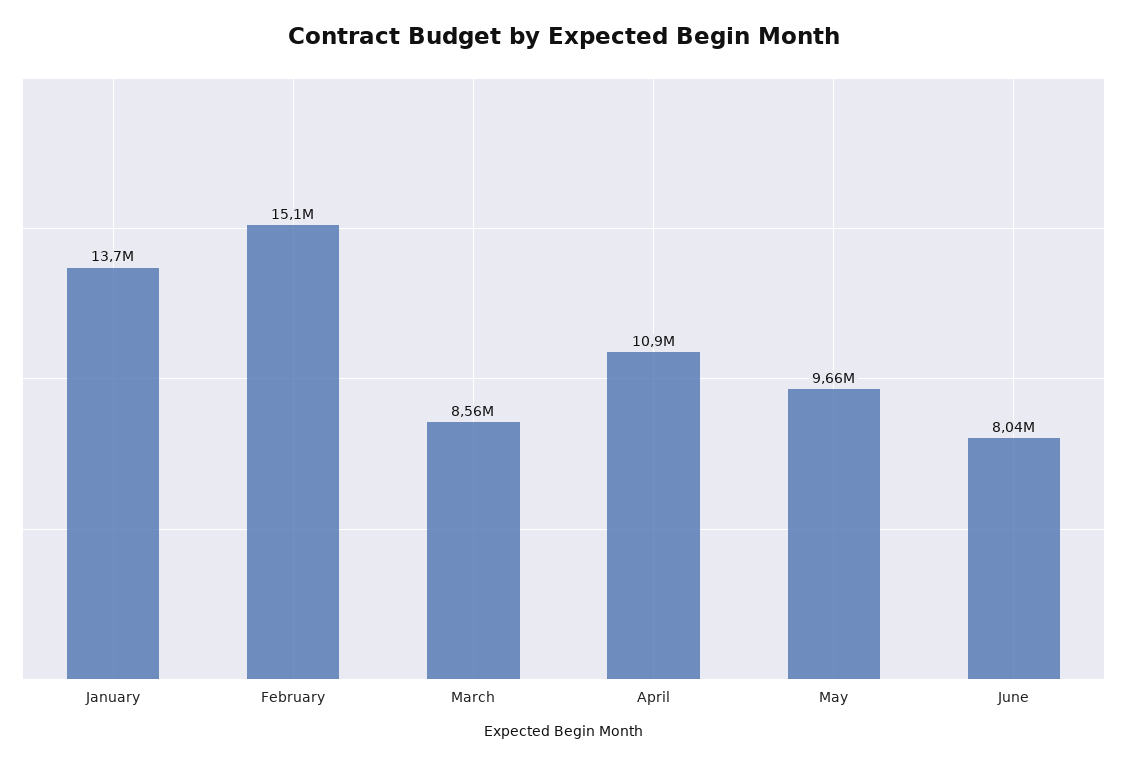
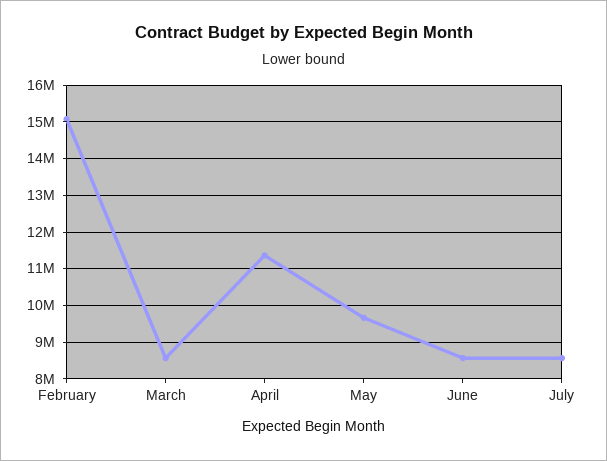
January: 13700000 -> none
April: 10900000 -> 11400000
June: 8040000 -> 8600000
July: none -> 8600000

